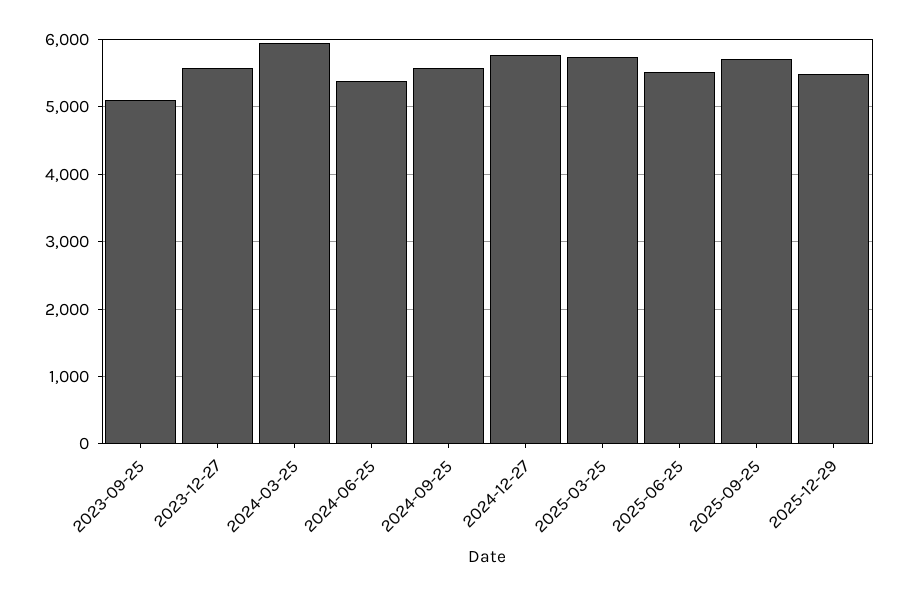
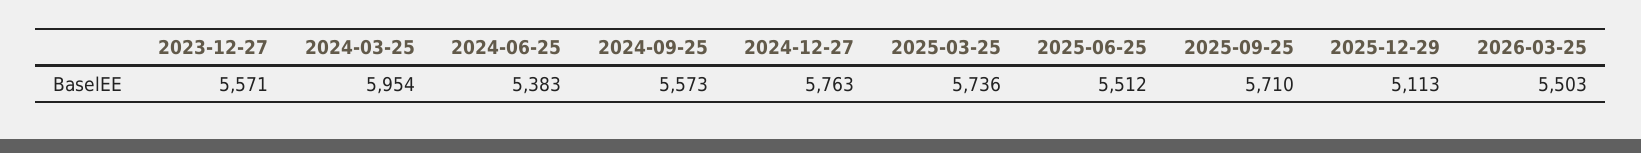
2023-09-25: 5100 -> none
2025-12-29: 5500 -> 5113
2026-03-25: none -> 5503

